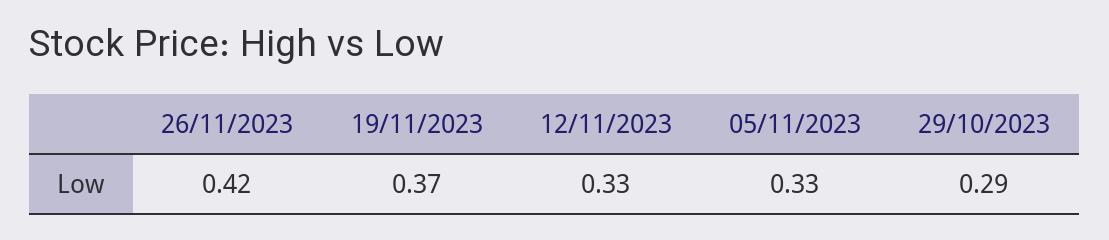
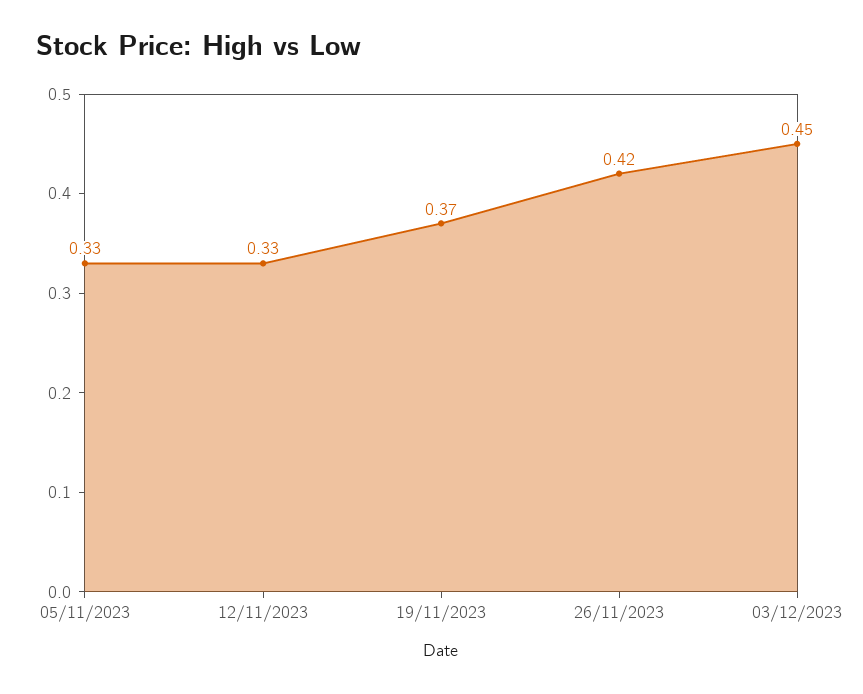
29/10/2023: 0.29 -> none
03/12/2023: none -> 0.45

